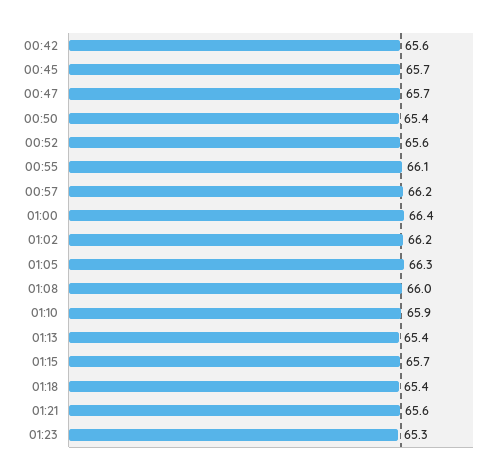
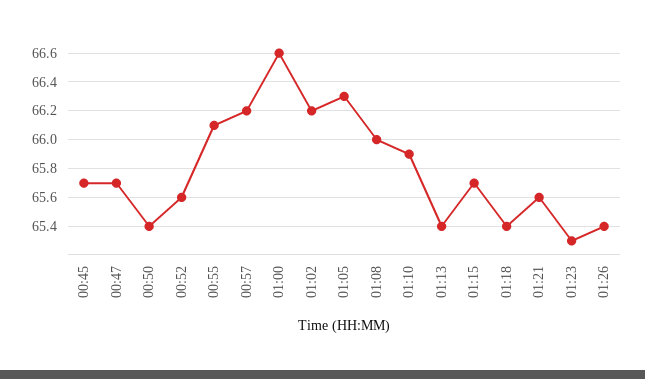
00:42: 65.6 -> none
01:00: 66.4 -> 66.6
01:26: none -> 65.4

